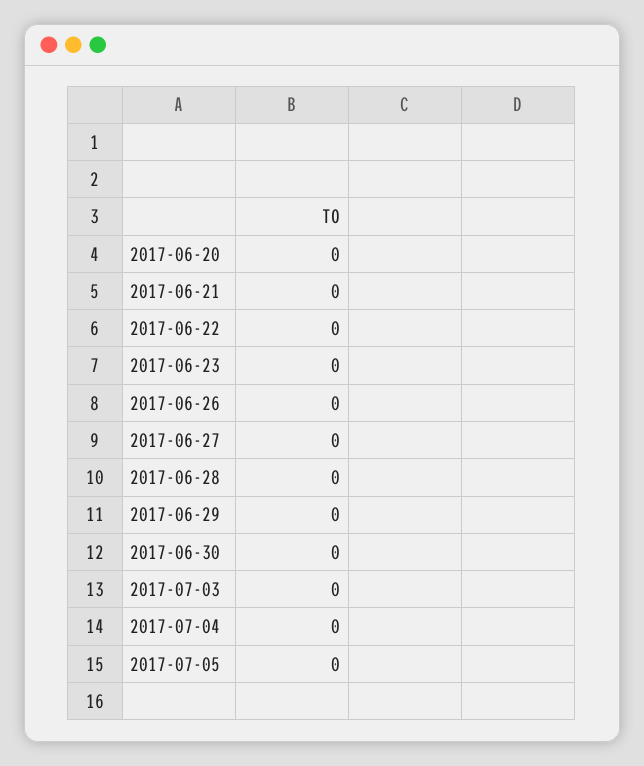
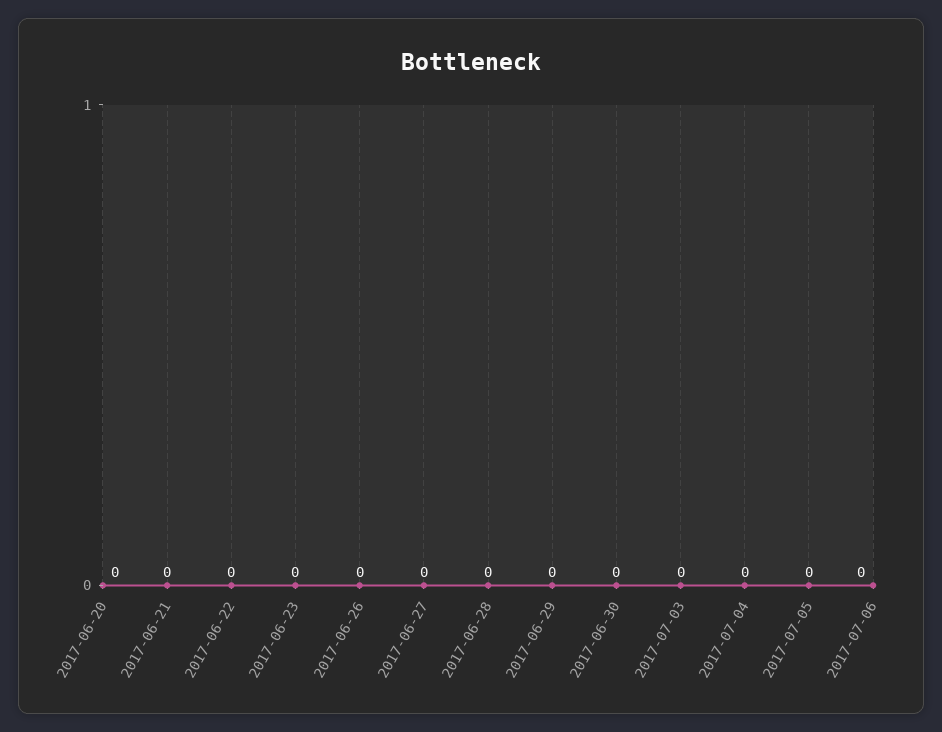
2017-07-06: none -> 0

